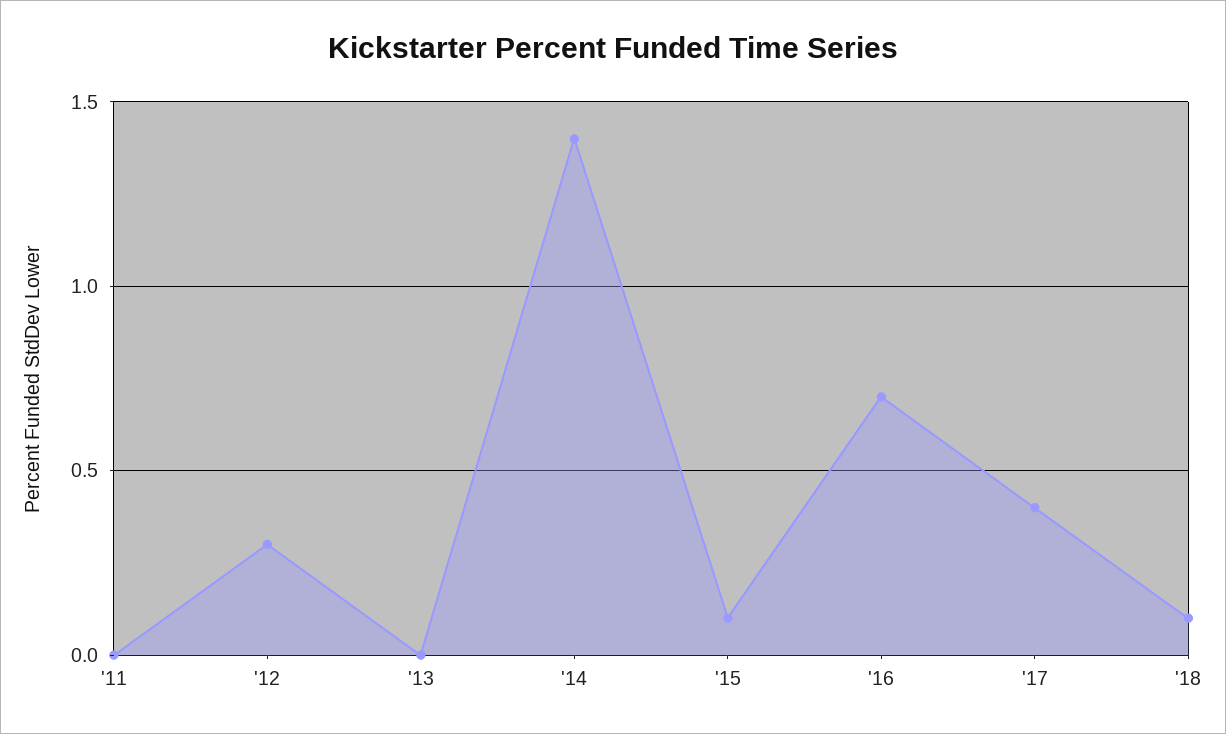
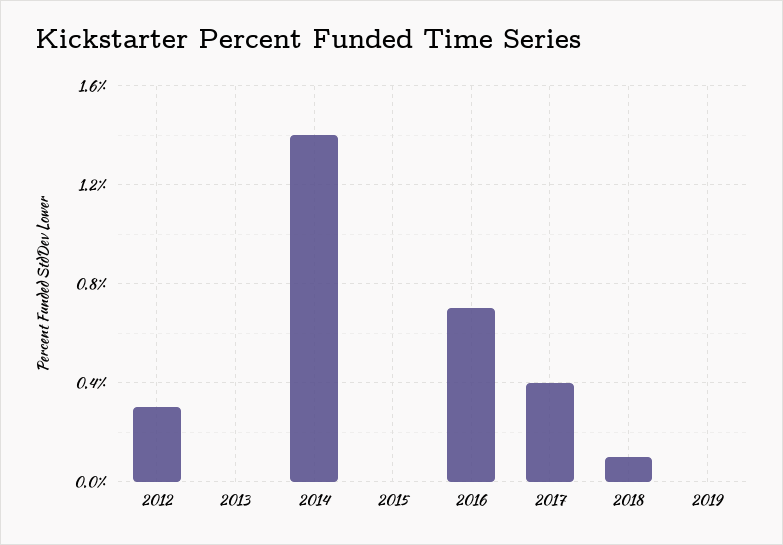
'11: 0 -> none
'15: 0.1 -> 0
2019: none -> 0

